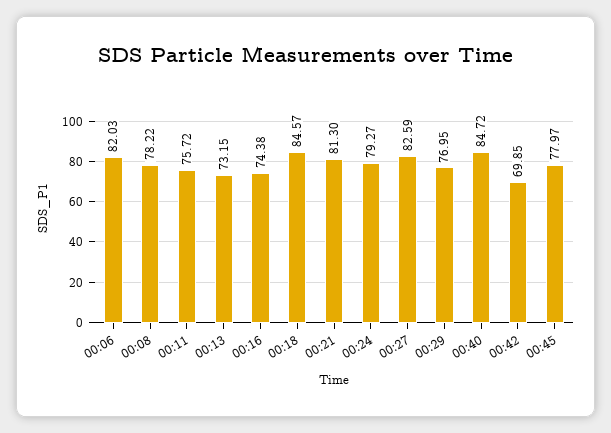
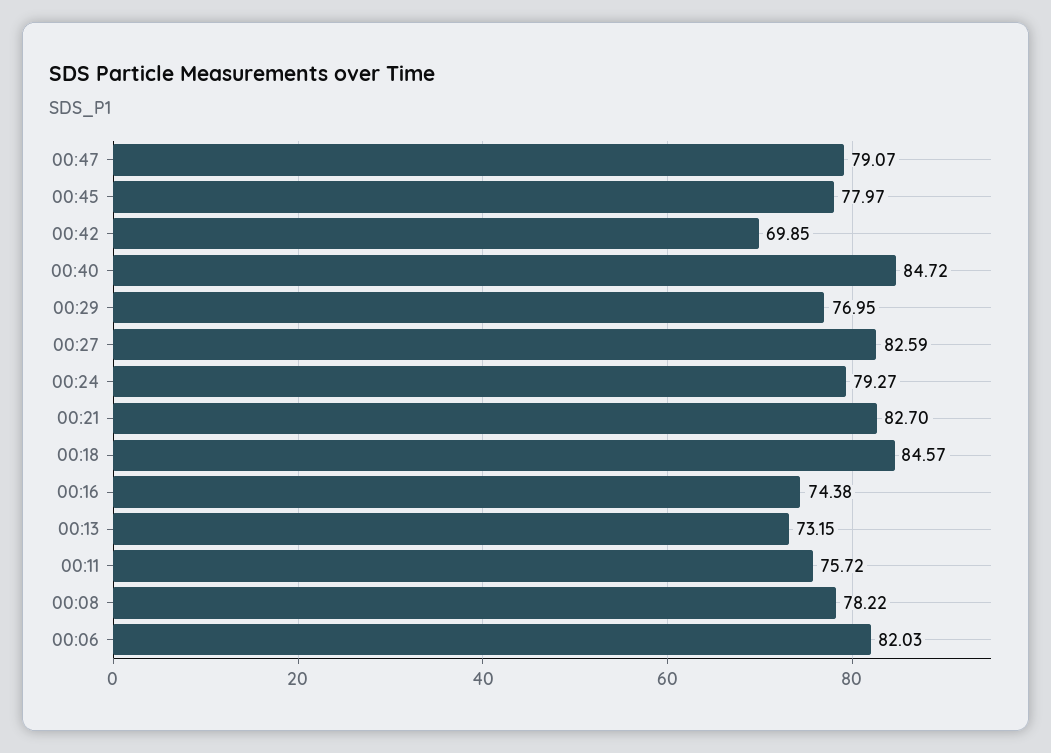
00:21: 81.3 -> 82.7
00:47: none -> 79.07

